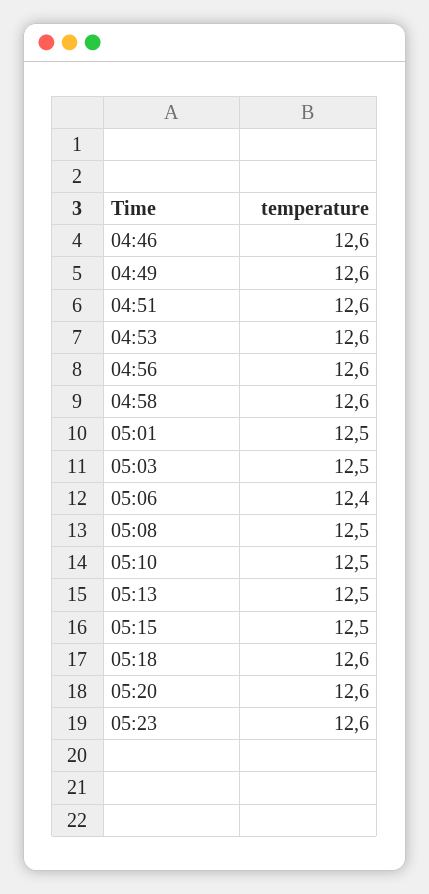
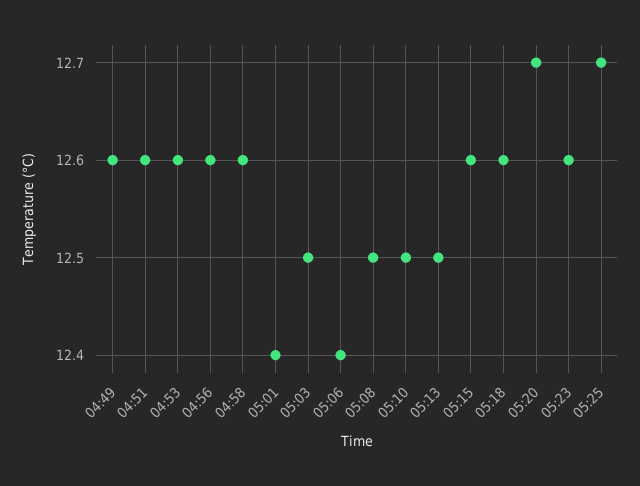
04:46: 12.6 -> none
05:01: 12.5 -> 12.4
05:15: 12.5 -> 12.6
05:20: 12.6 -> 12.7
05:25: none -> 12.7

